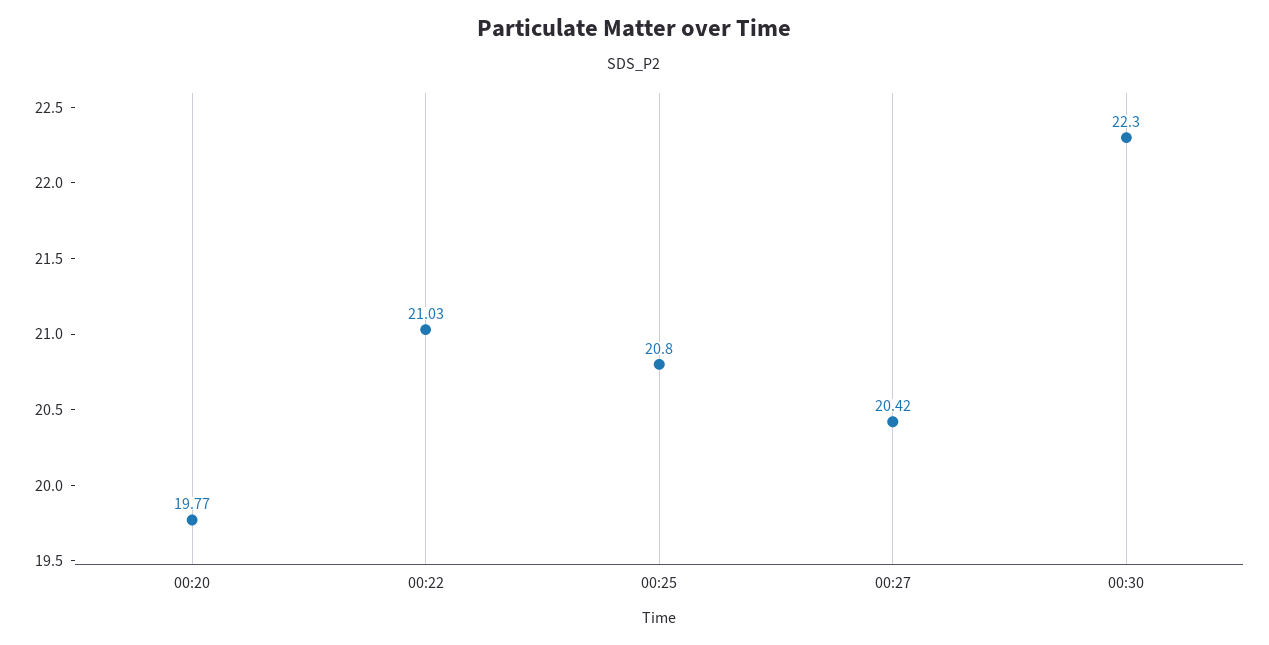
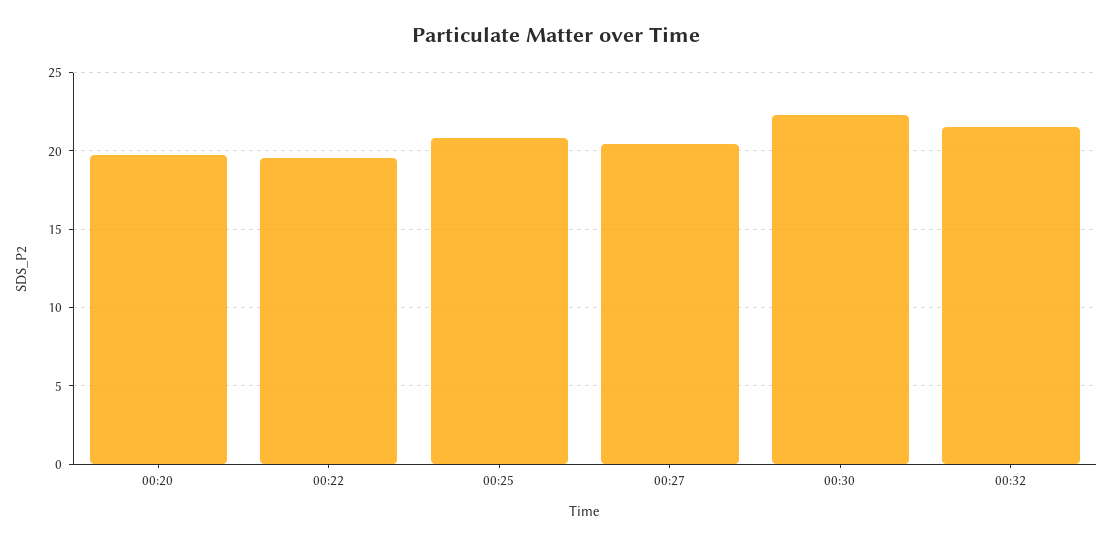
00:22: 21.03 -> 19.5
00:32: none -> 21.5

